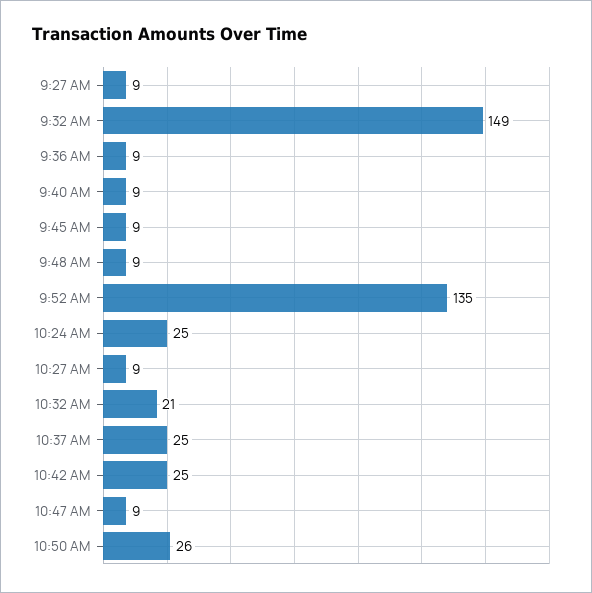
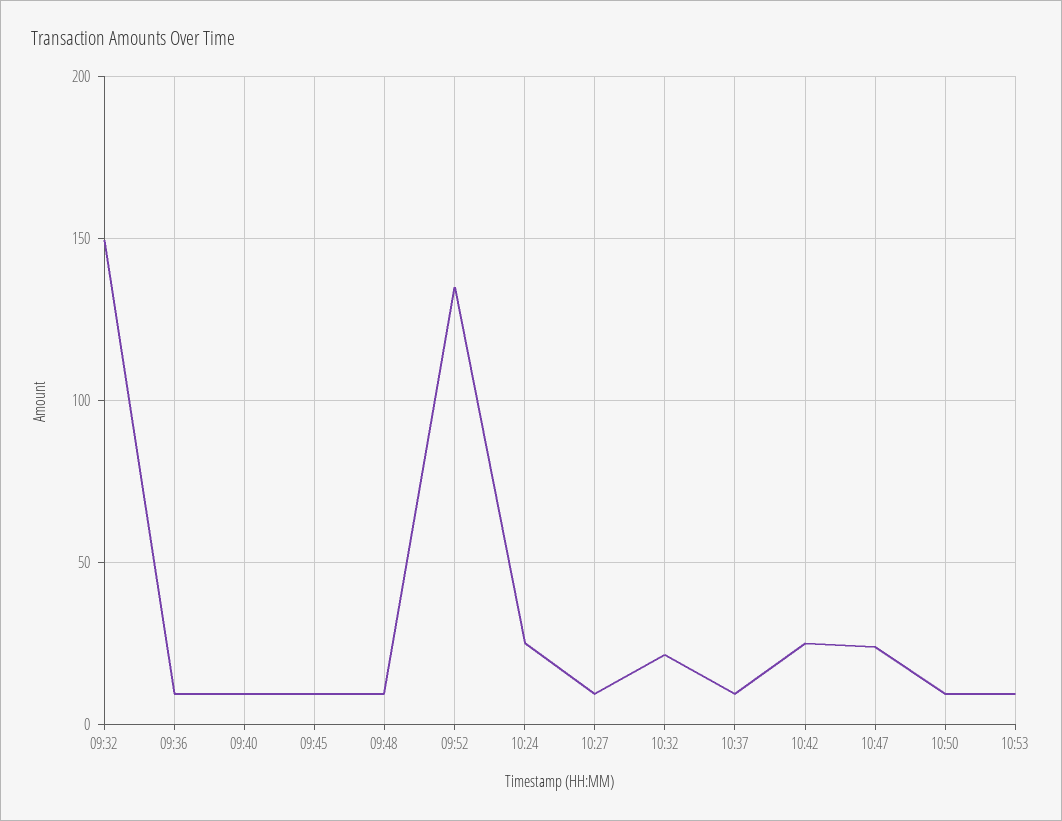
9:27 AM: 9 -> none
10:37 AM: 25 -> 10
10:47 AM: 9 -> 25
10:50 AM: 26 -> 10
10:53: none -> 10

